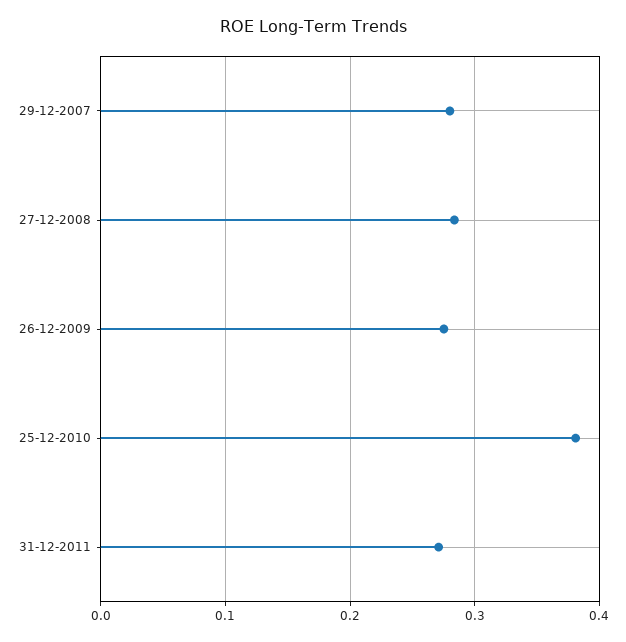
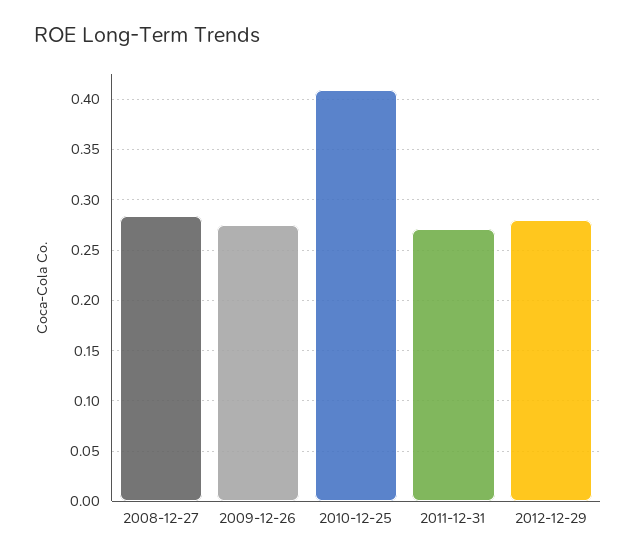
29-12-2007: 0.28 -> none
25-12-2010: 0.38 -> 0.41
2012-12-29: none -> 0.28

